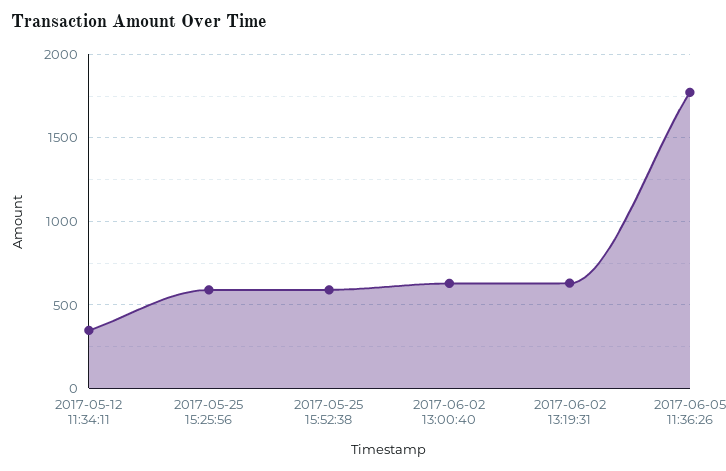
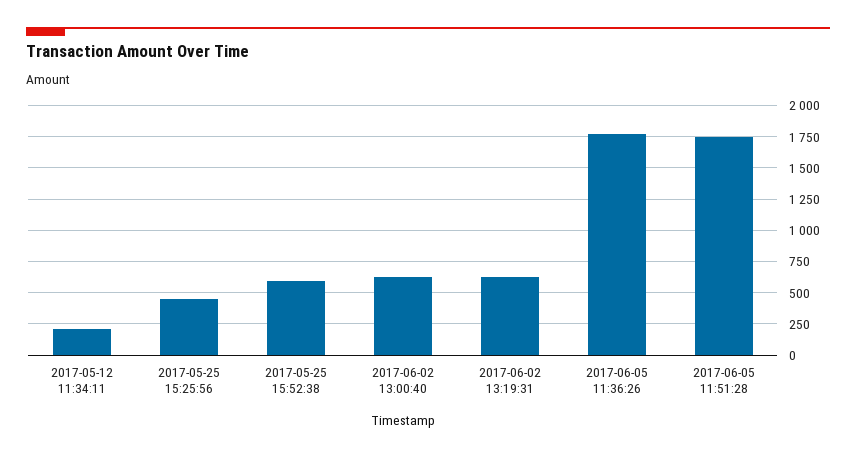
2017-05-12 11:34:11: 350 -> 200
2017-05-25 15:25:56: 600 -> 450
2017-06-05 11:51:28: none -> 1750

